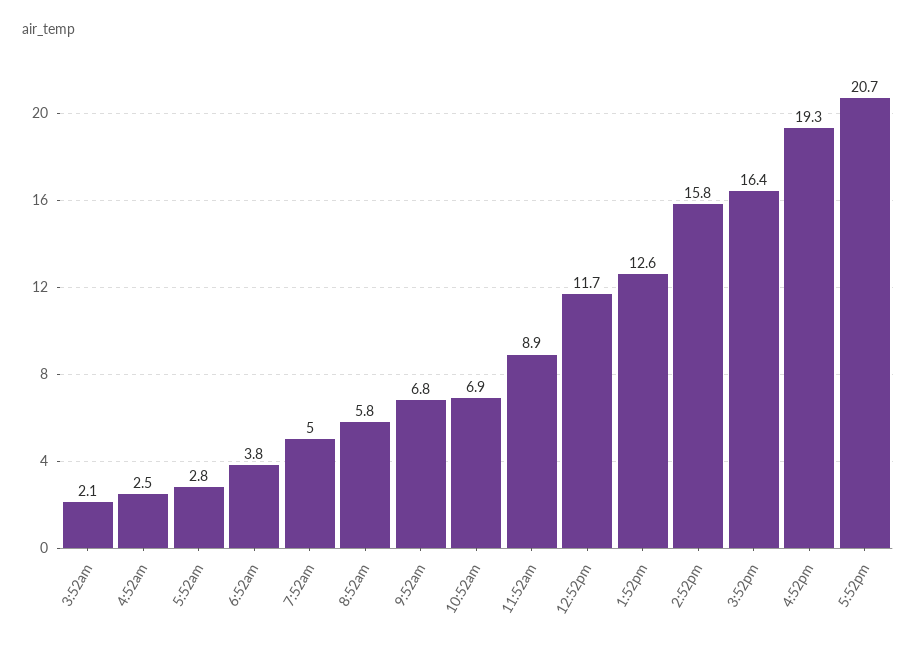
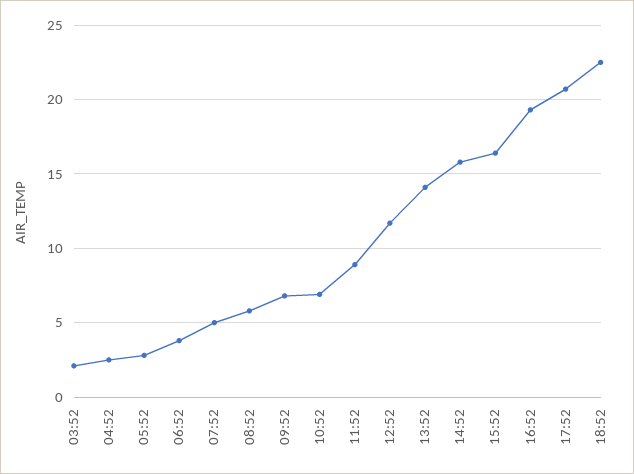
1:52pm: 12.6 -> 14
18:52: none -> 22.5

